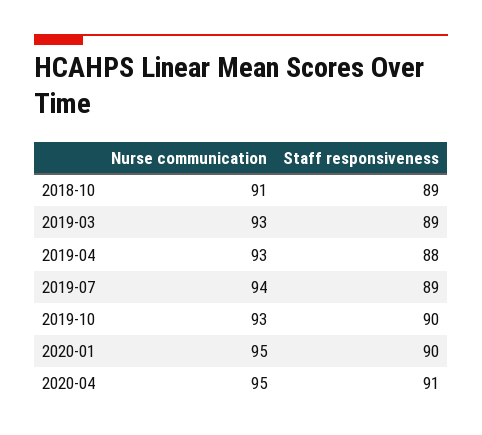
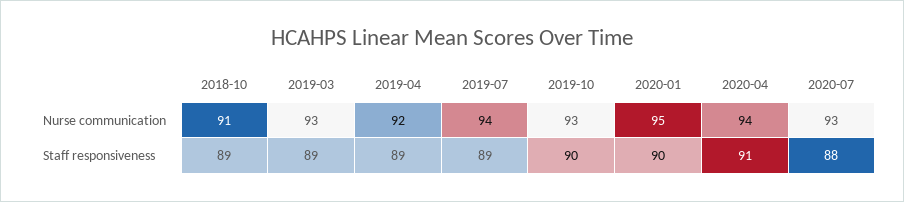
Nurse communication, 2019-04: 93 -> 92
Staff responsiveness, 2019-04: 88 -> 89
Nurse communication, 2020-04: 95 -> 94
Nurse communication, 2020-07: none -> 93
Staff responsiveness, 2020-07: none -> 88

